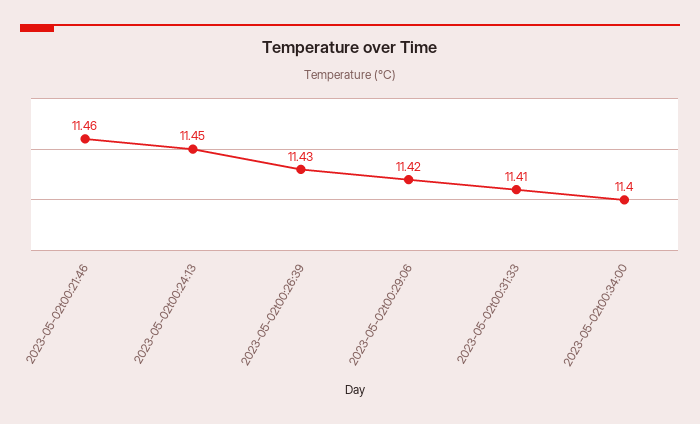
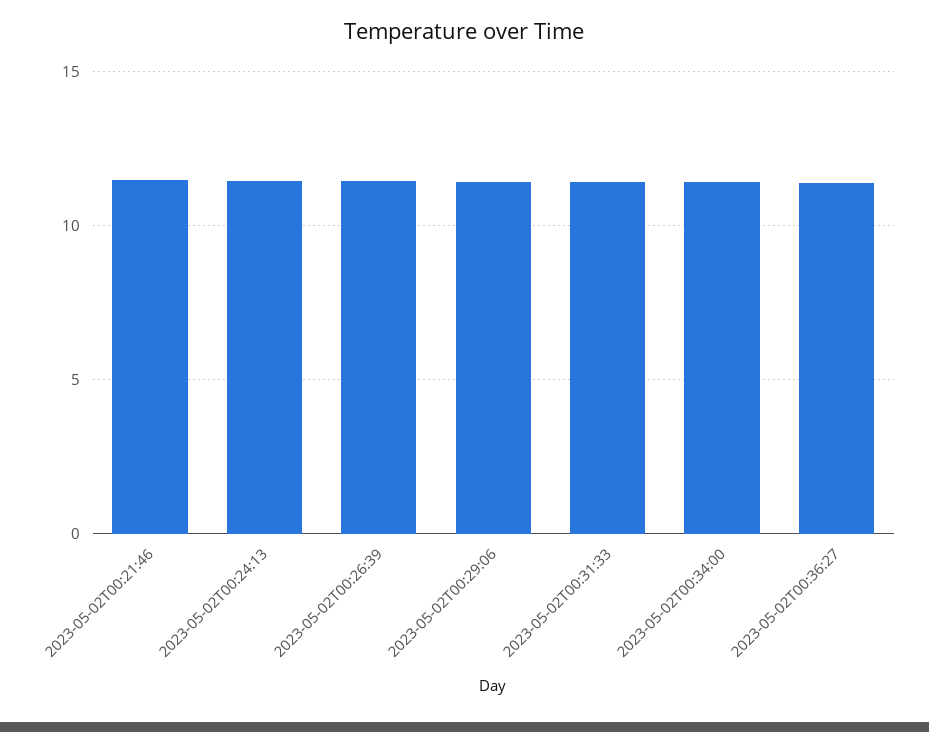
2023-05-02T00:36:27: none -> 11.5

